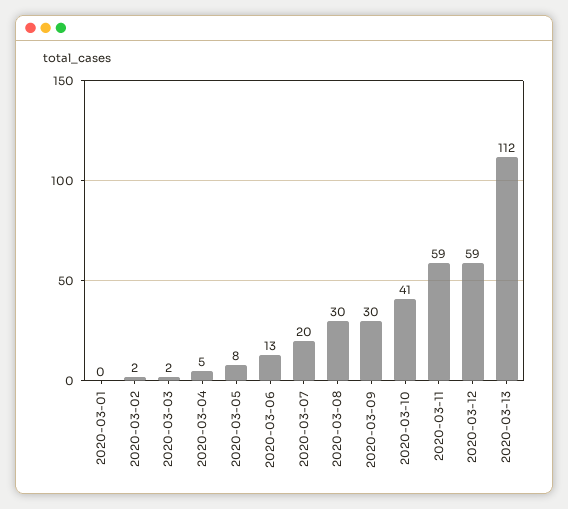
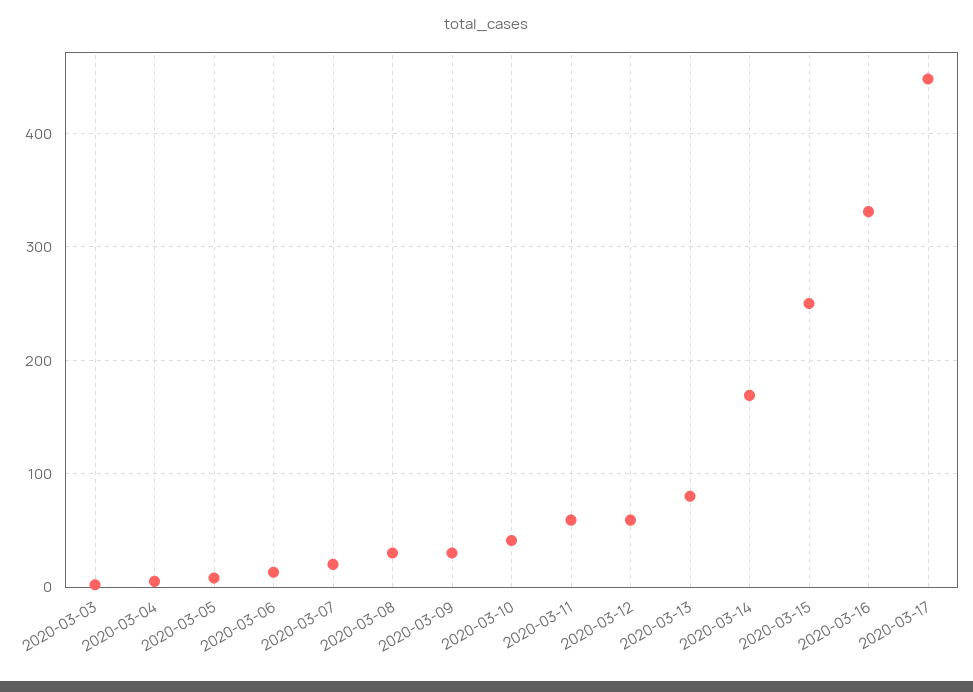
2020-03-01: 0 -> none
2020-03-02: 2 -> none
2020-03-13: 112 -> 80
2020-03-14: none -> 170
2020-03-15: none -> 250
2020-03-16: none -> 330
2020-03-17: none -> 450

